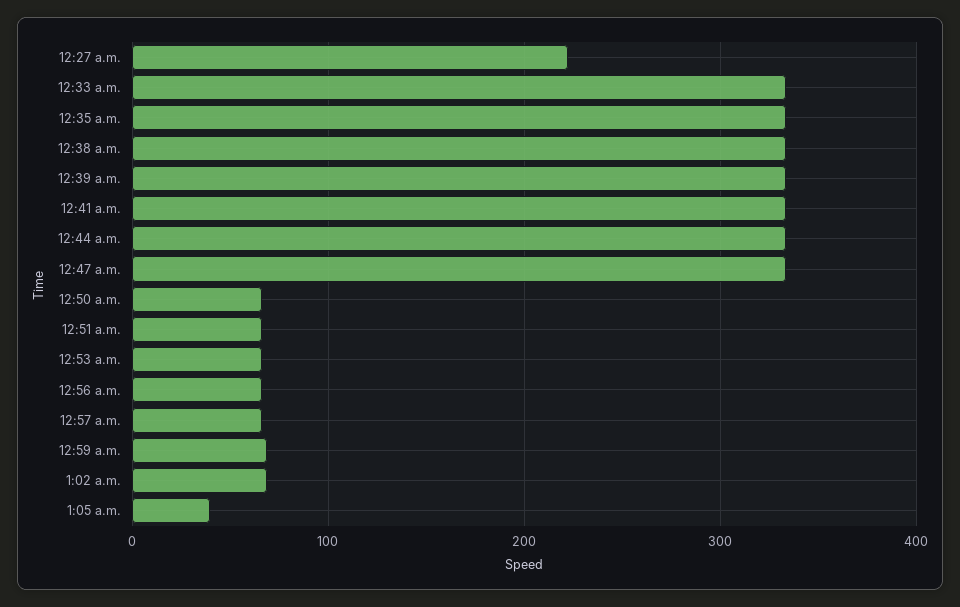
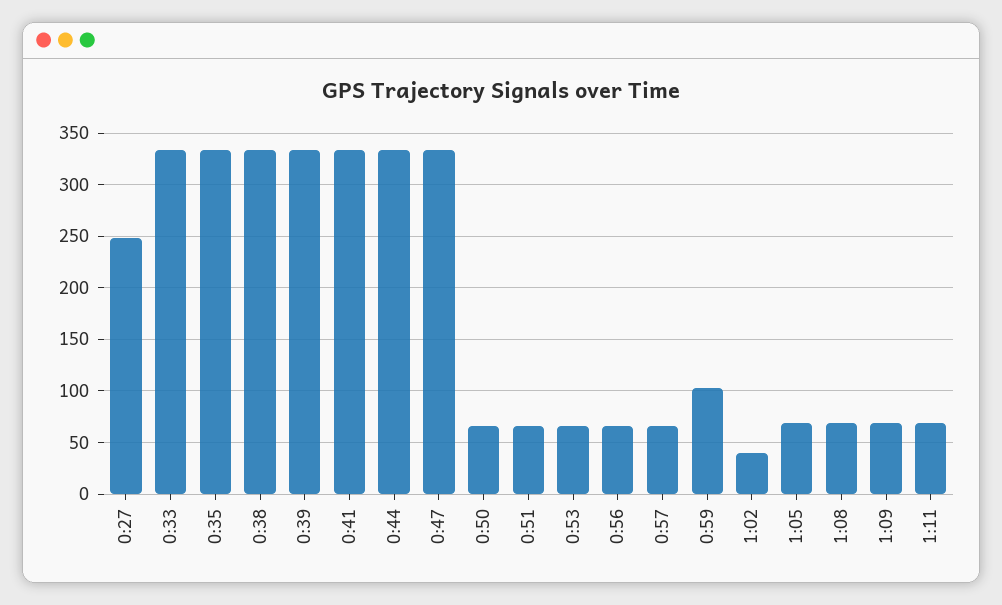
12:27 a.m.: 220 -> 250
12:59 a.m.: 70 -> 100
1:02 a.m.: 70 -> 40
1:05 a.m.: 40 -> 70
1:08: none -> 70
1:09: none -> 70
1:11: none -> 70

